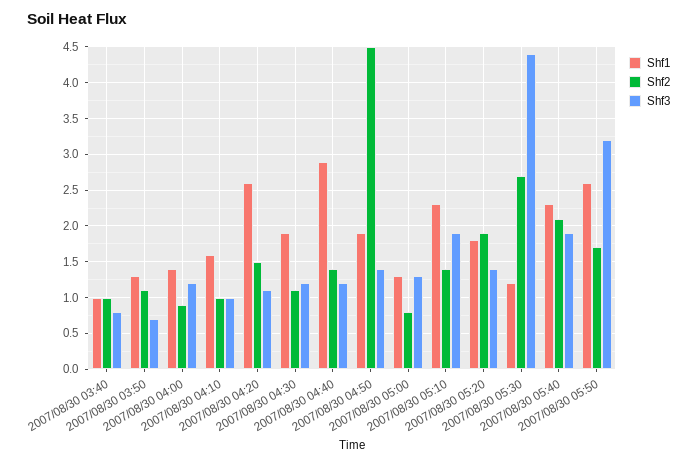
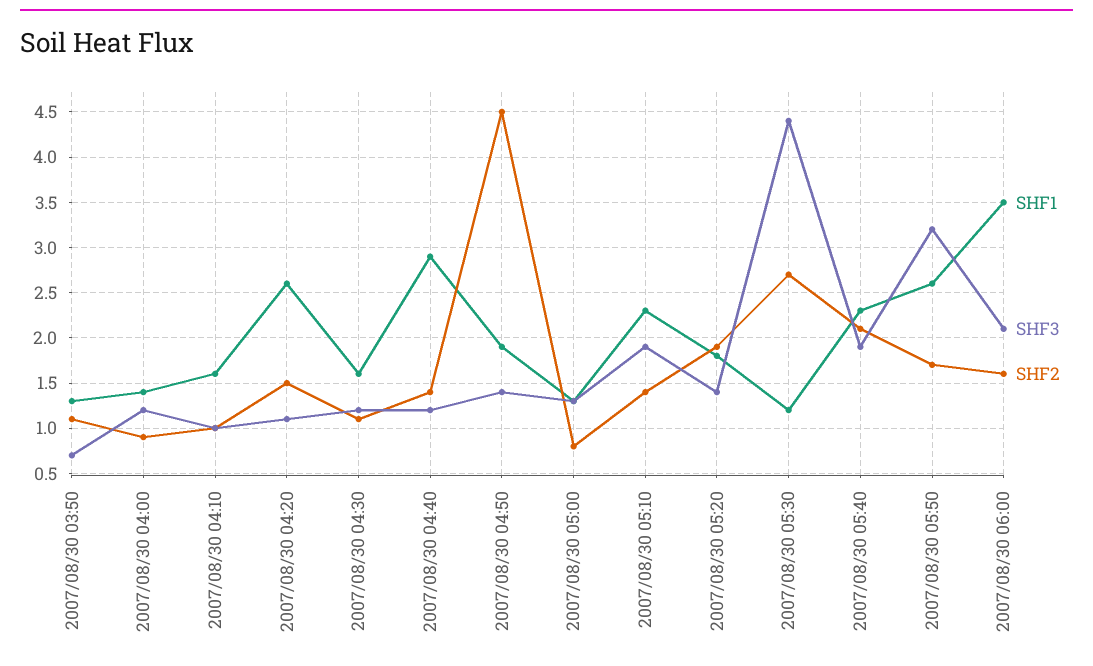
Shf1, 2007/08/30 03:40: 1 -> none
Shf2, 2007/08/30 03:40: 1 -> none
Shf3, 2007/08/30 03:40: 0.8 -> none
Shf1, 2007/08/30 04:30: 1.9 -> 1.6
Shf1, 2007/08/30 06:00: none -> 3.5
Shf3, 2007/08/30 06:00: none -> 2.1
Shf2, 2007/08/30 06:00: none -> 1.6

